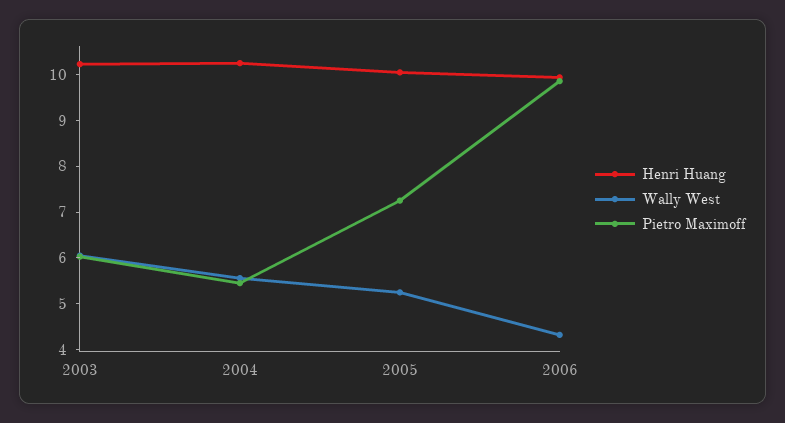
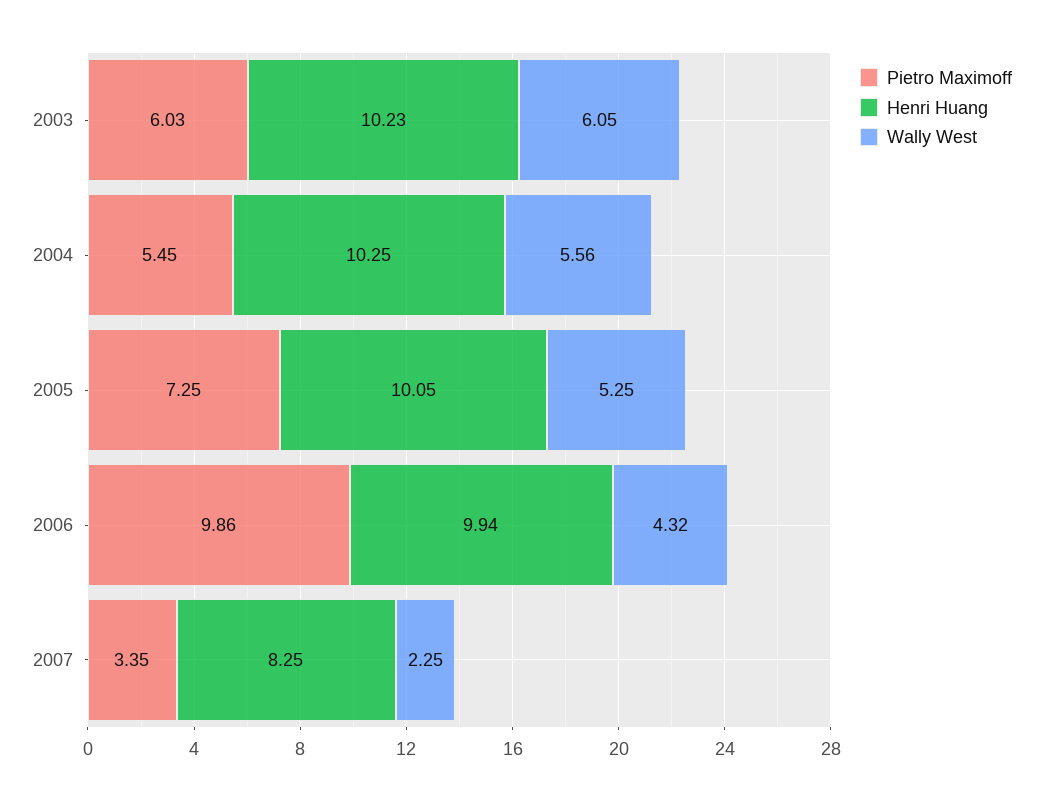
Pietro Maximoff, 2007: none -> 3.35
Henri Huang, 2007: none -> 8.25
Wally West, 2007: none -> 2.25

